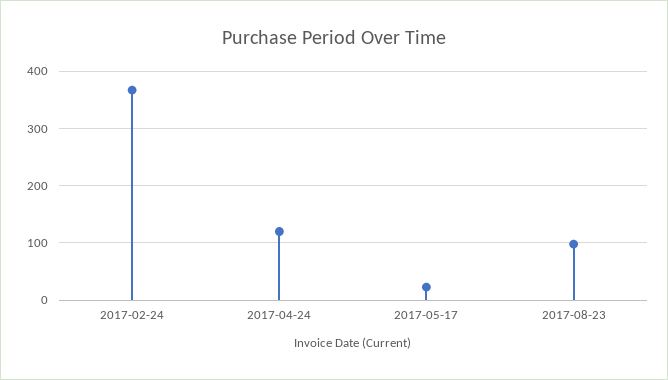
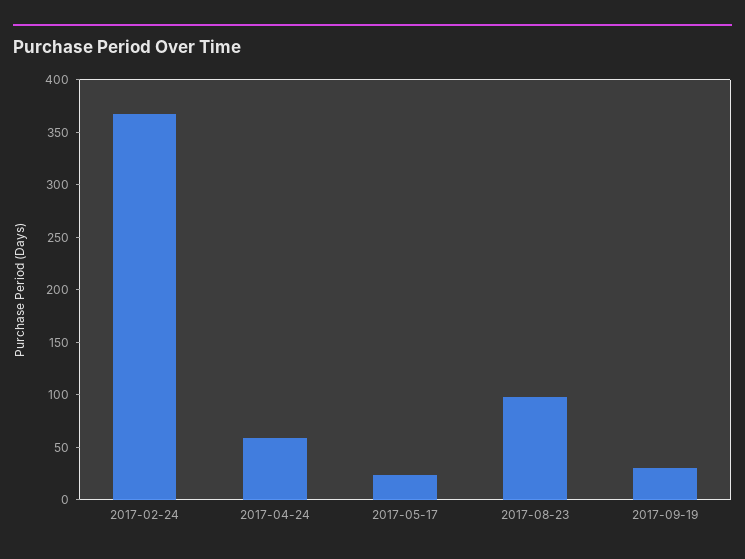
2017-04-24: 120 -> 60
2017-09-19: none -> 30

